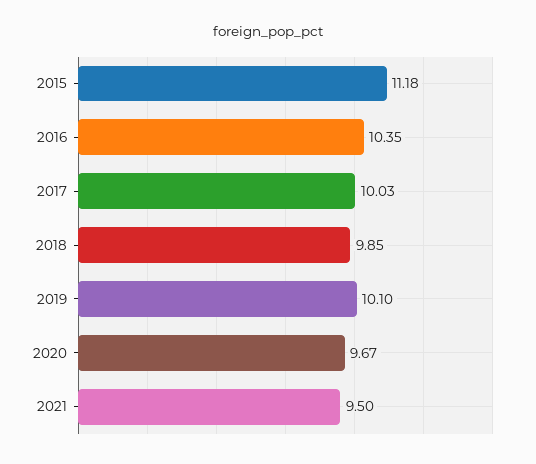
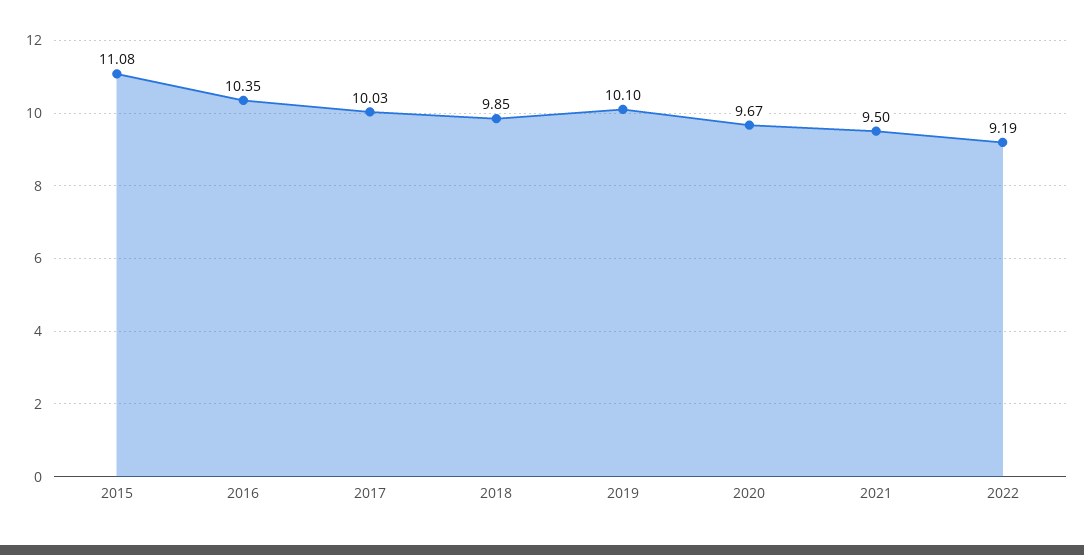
2015: 11.18 -> 11.08
2022: none -> 9.19

